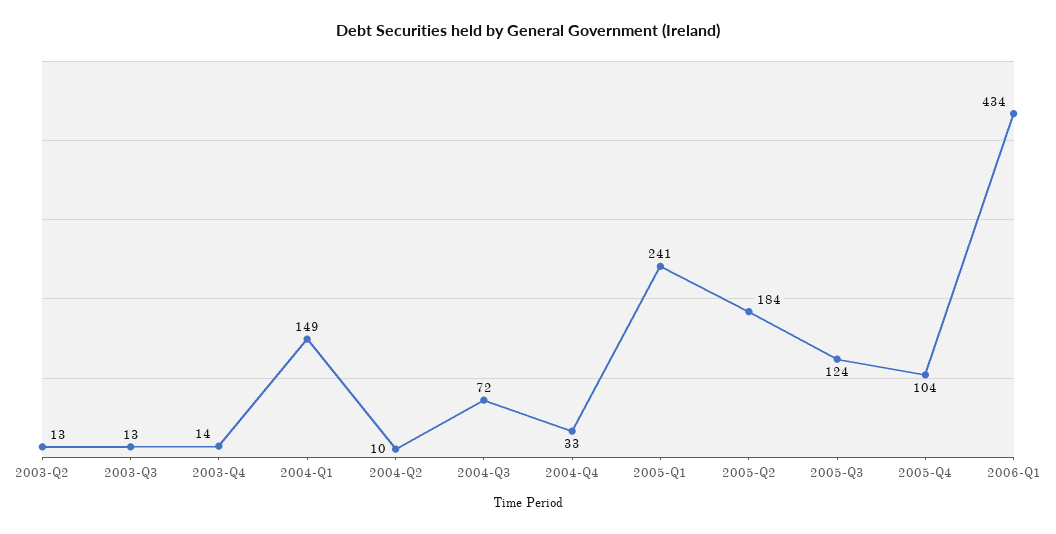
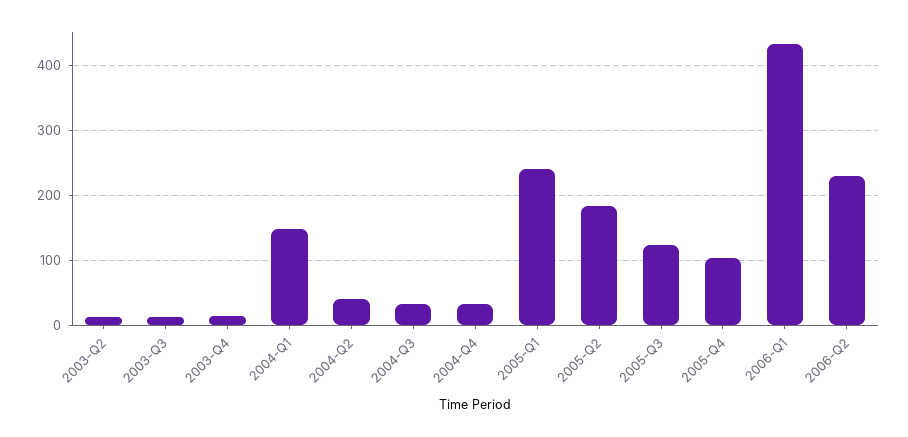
2004-Q2: 10 -> 40
2004-Q3: 72 -> 30
2006-Q2: none -> 230

